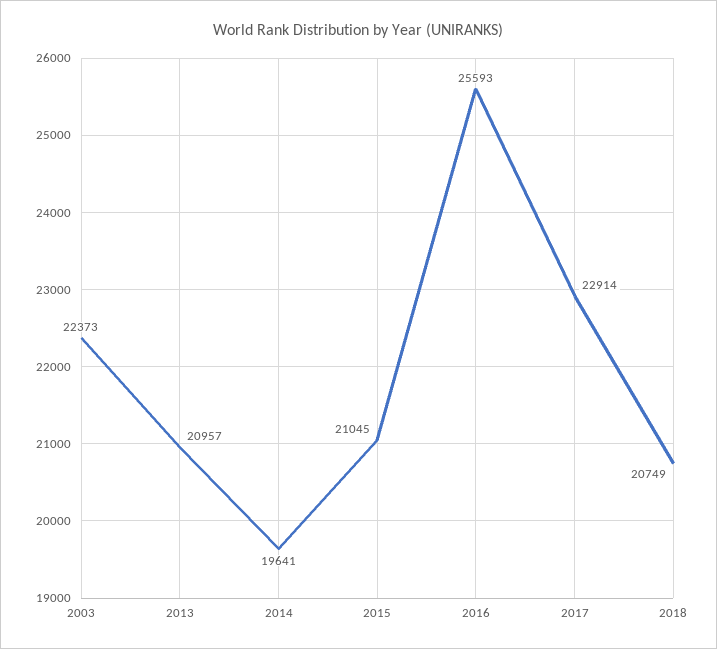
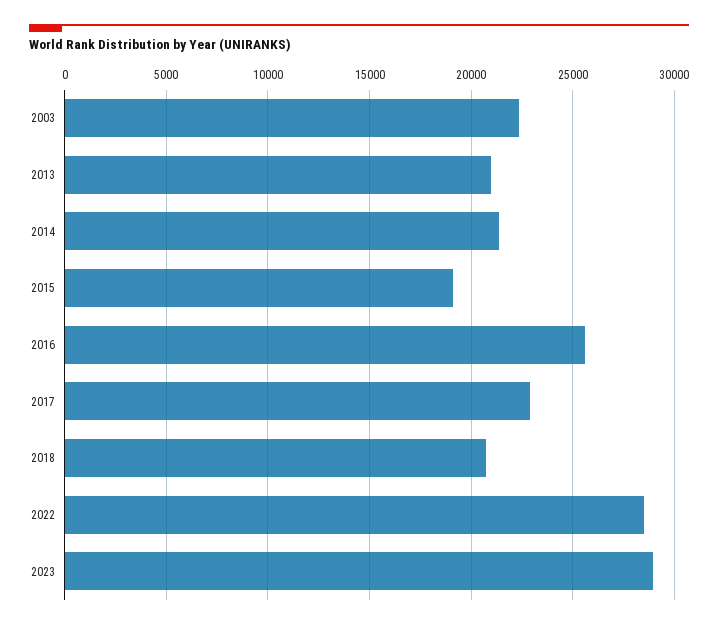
2014: 19641 -> 21500
2015: 21045 -> 19000
2022: none -> 28500
2023: none -> 29000

